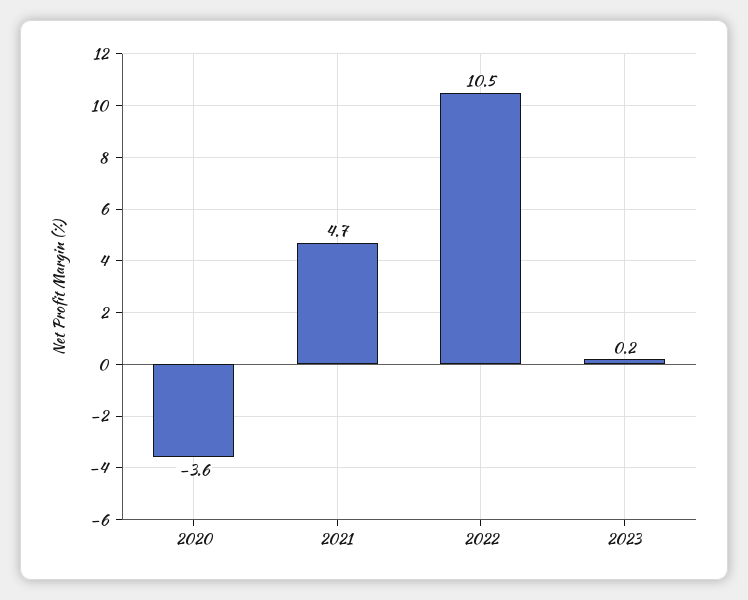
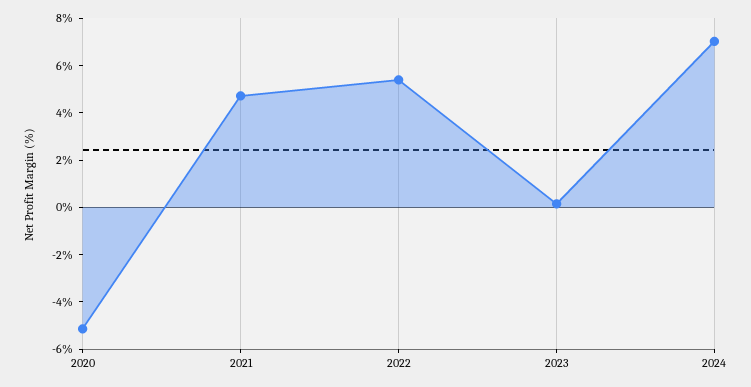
2020: -3.6 -> -5
2022: 10.5 -> 5.5
2024: none -> 7

